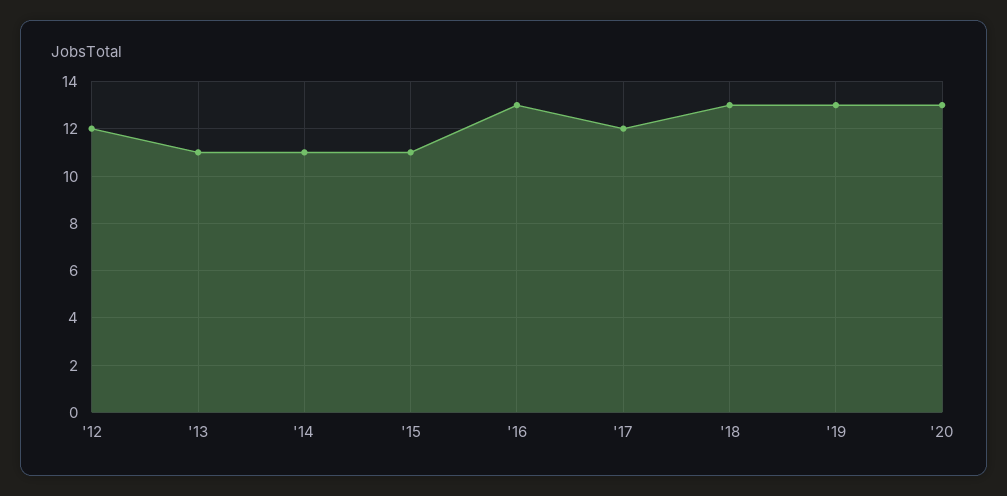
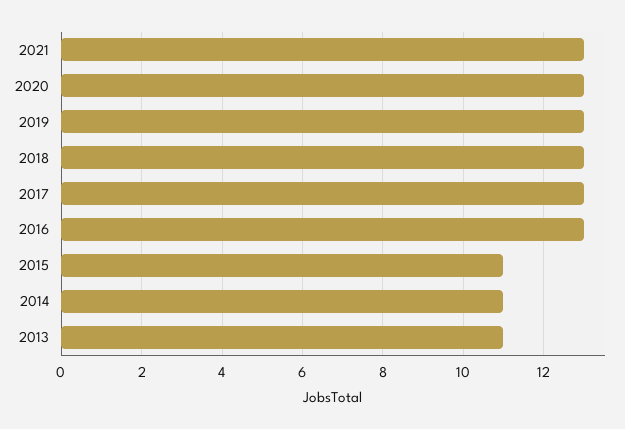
'12: 12 -> none
'17: 12 -> 13
2021: none -> 13

